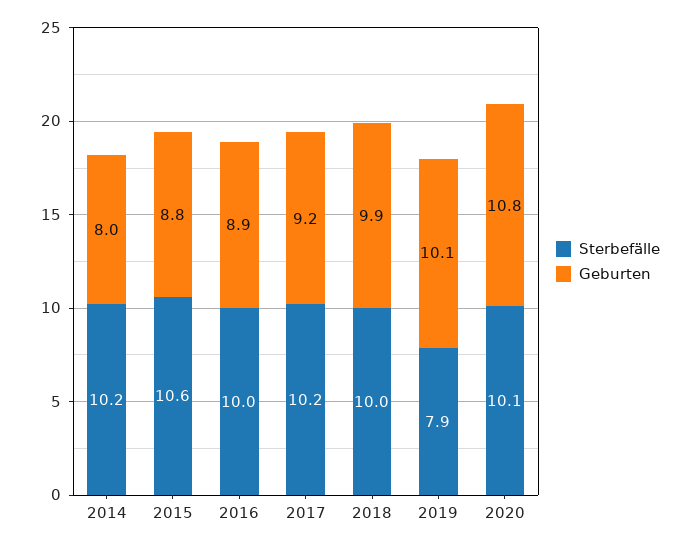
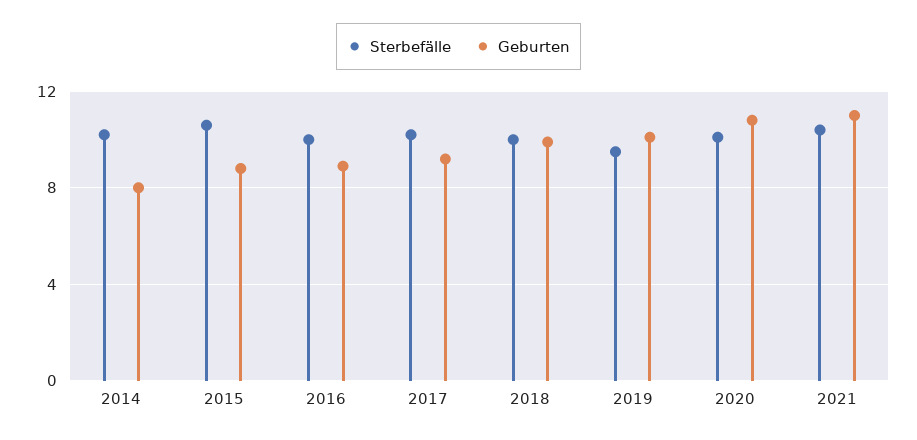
Sterbefälle, 2019: 7.9 -> 9.5
Sterbefälle, 2021: none -> 10.5
Geburten, 2021: none -> 11

